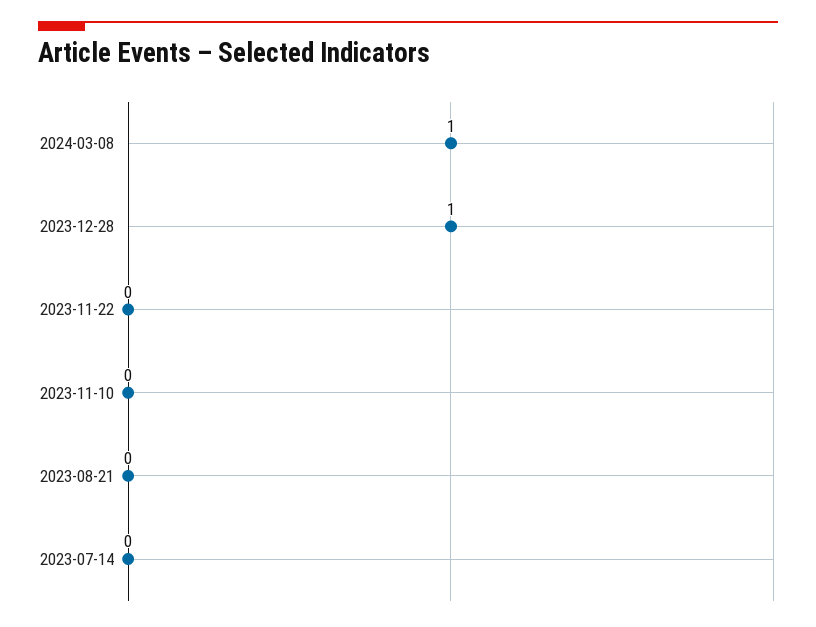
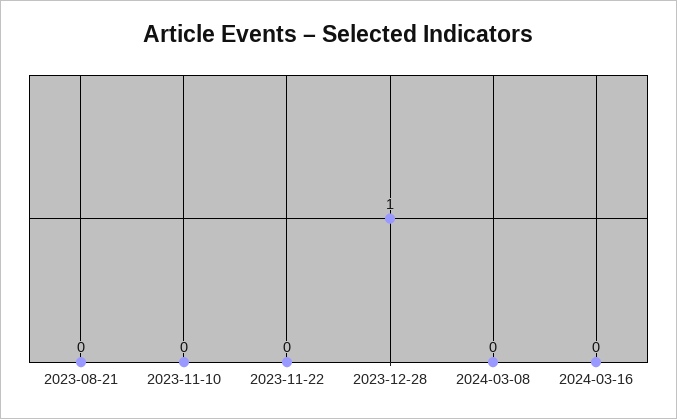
2024-03-08: 1 -> 0
2023-07-14: 0 -> none
2024-03-16: none -> 0

